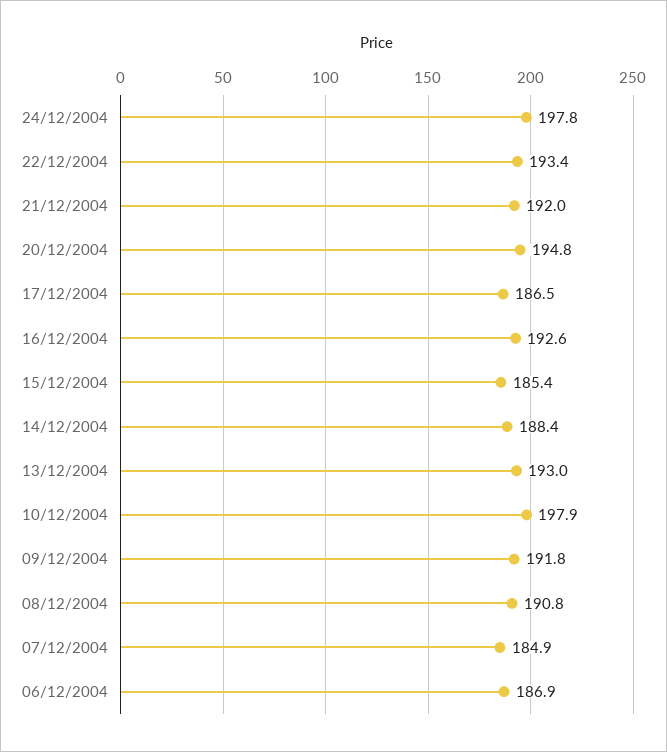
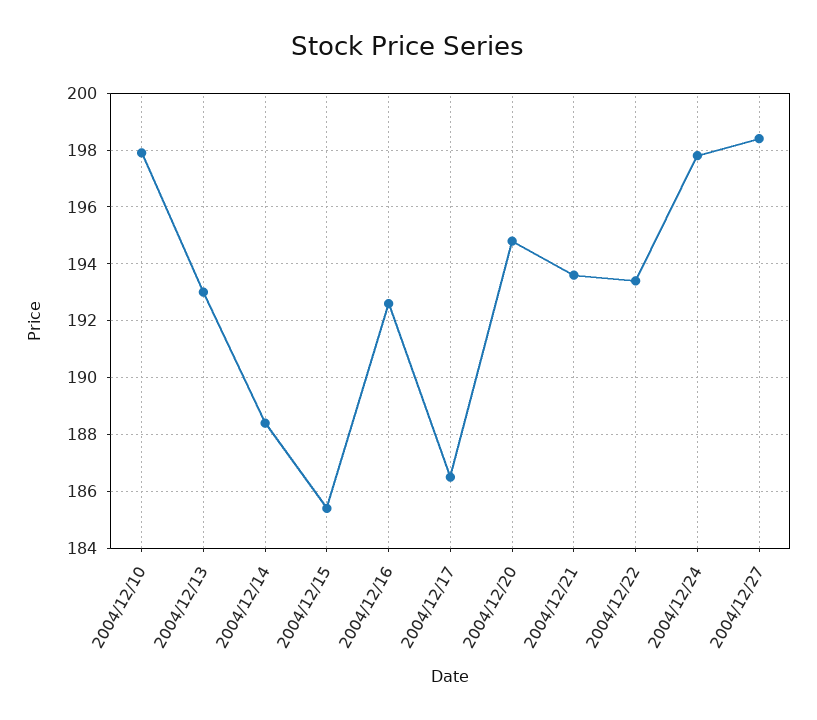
21/12/2004: 192 -> 193.5
09/12/2004: 191.8 -> none
08/12/2004: 190.8 -> none
07/12/2004: 184.9 -> none
06/12/2004: 186.9 -> none
2004/12/27: none -> 198.5

